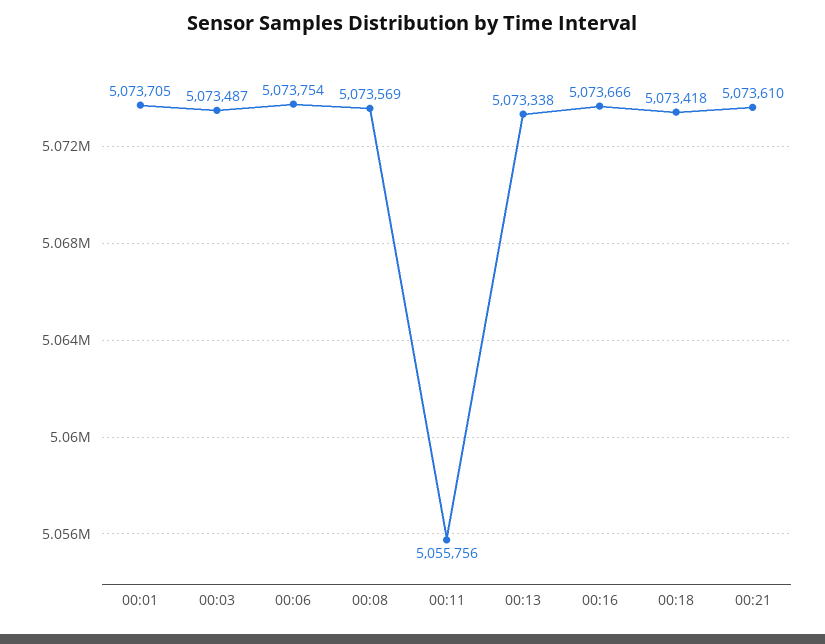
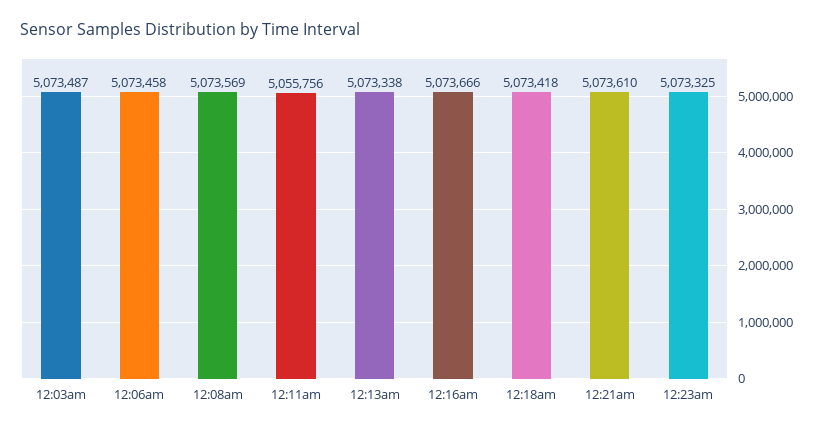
00:01: 5073705 -> none
00:06: 5073754 -> 5073458
12:23am: none -> 5073325

